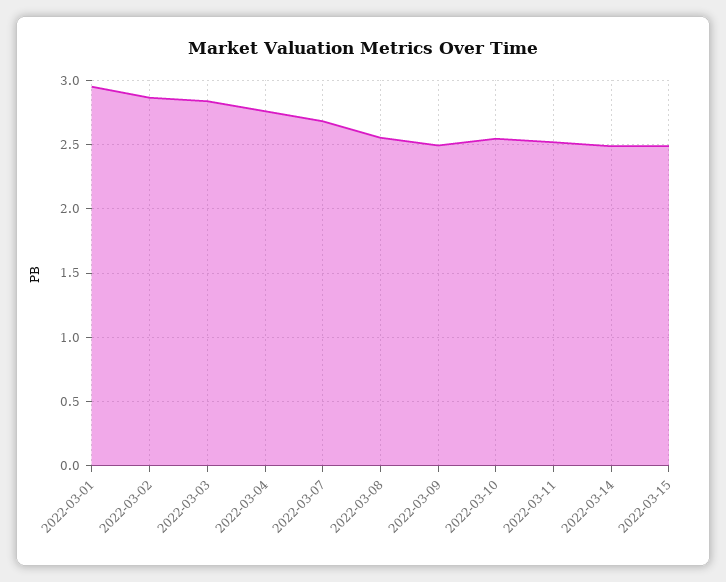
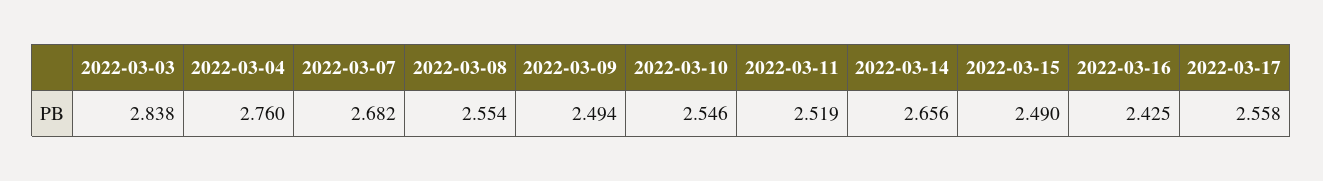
2022-03-01: 2.95 -> none
2022-03-02: 2.85 -> none
2022-03-14: 2.5 -> 2.656
2022-03-16: none -> 2.425
2022-03-17: none -> 2.558

